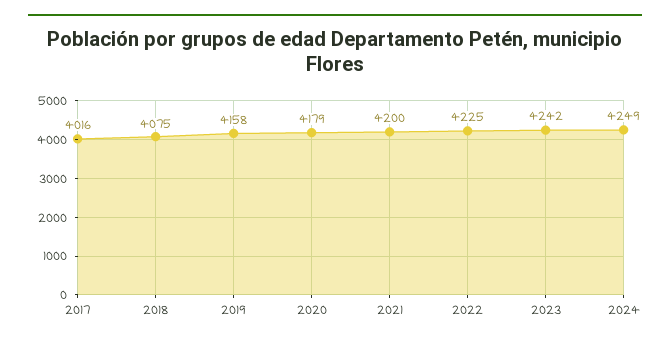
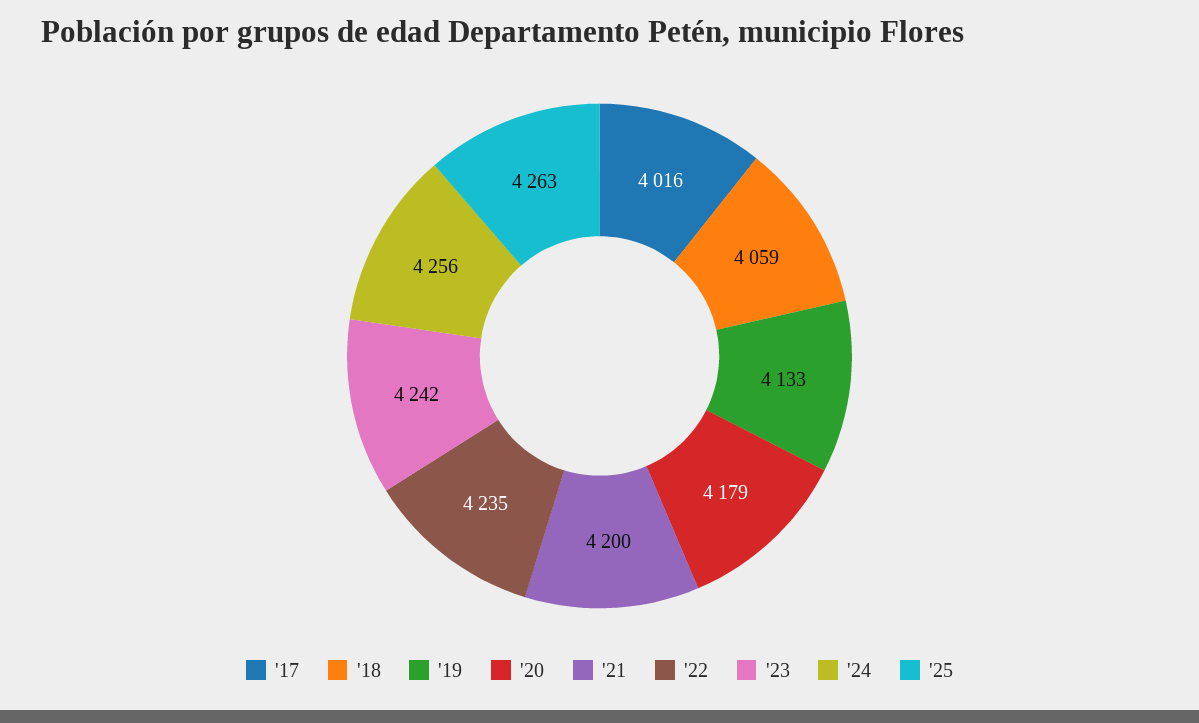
2018: 4075 -> 4059
2019: 4158 -> 4133
2022: 4225 -> 4235
2024: 4249 -> 4256
'25: none -> 4263

